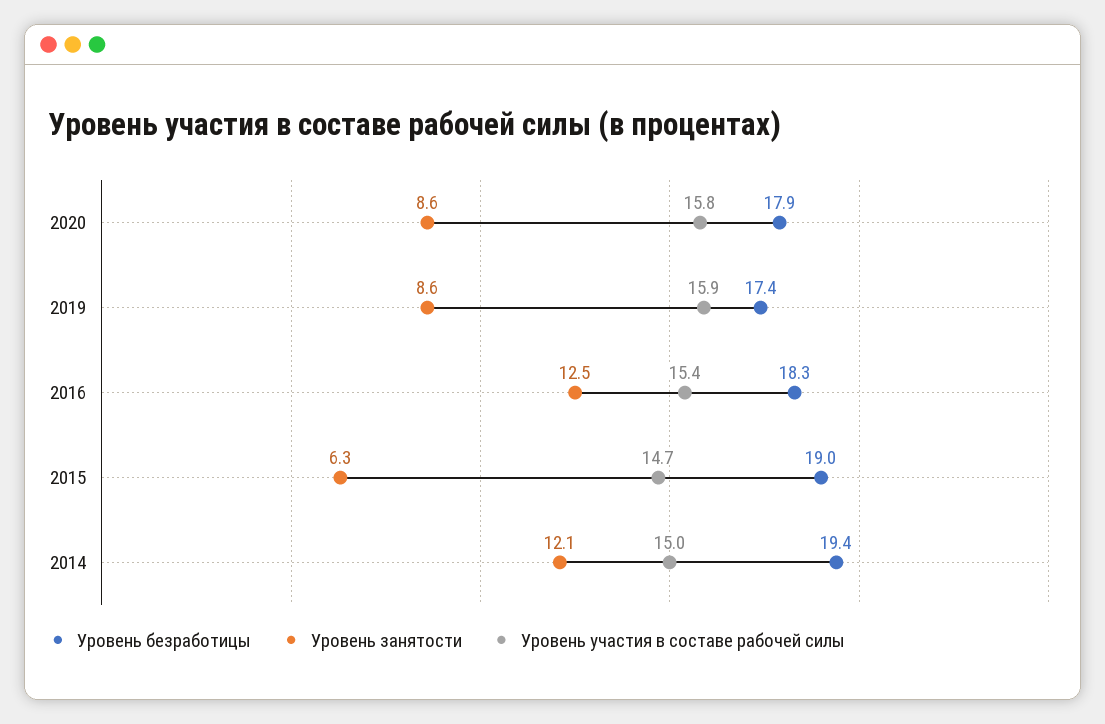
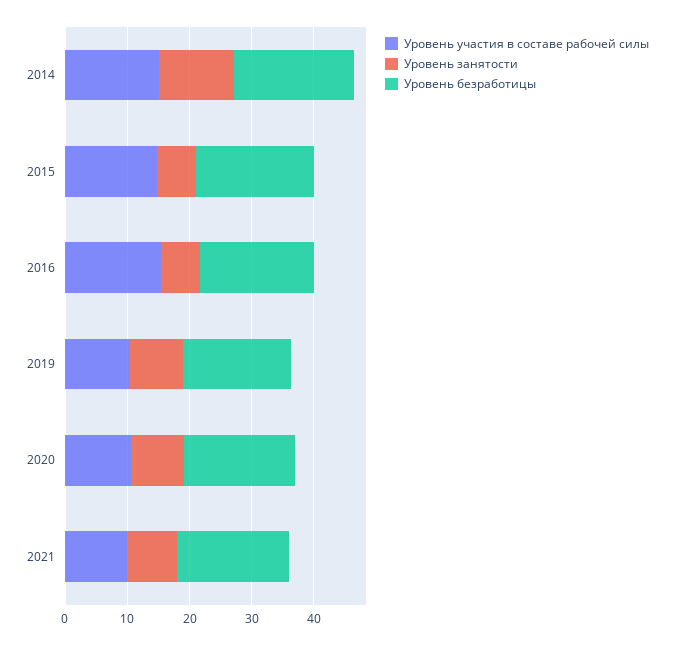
Уровень участия в составе рабочей силы, 2020: 15.8 -> 10
Уровень участия в составе рабочей силы, 2019: 15.9 -> 10
Уровень занятости, 2016: 12.5 -> 6
Уровень участия в составе рабочей силы, 2021: none -> 10
Уровень занятости, 2021: none -> 8
Уровень безработицы, 2021: none -> 18

